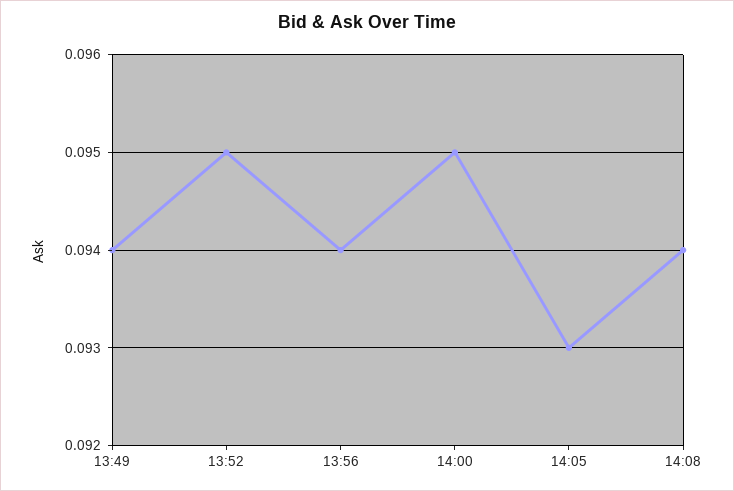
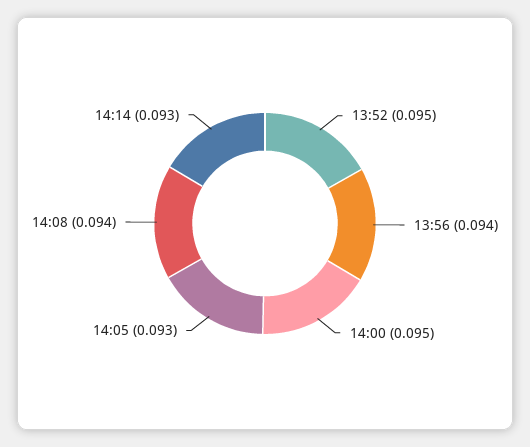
13:49: 0.094 -> none
14:14: none -> 0.093

